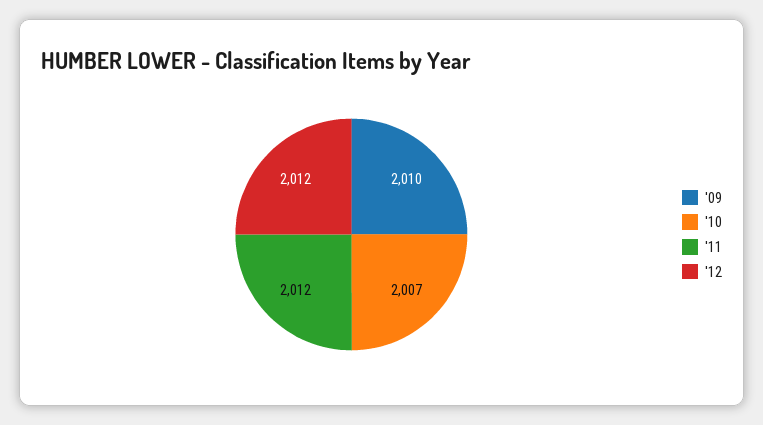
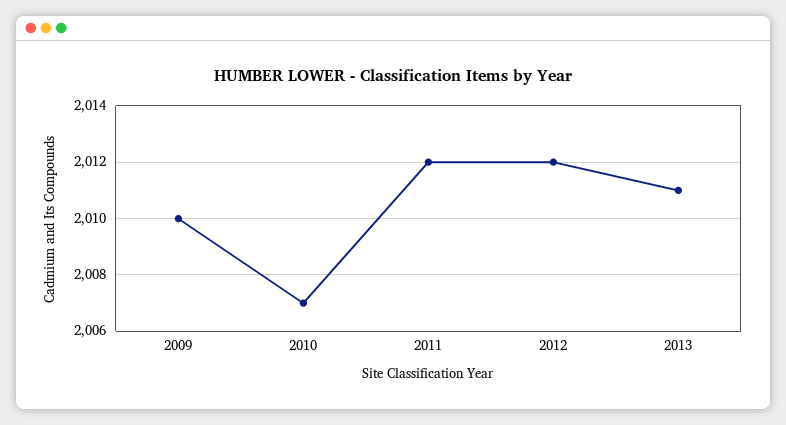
2013: none -> 2011

